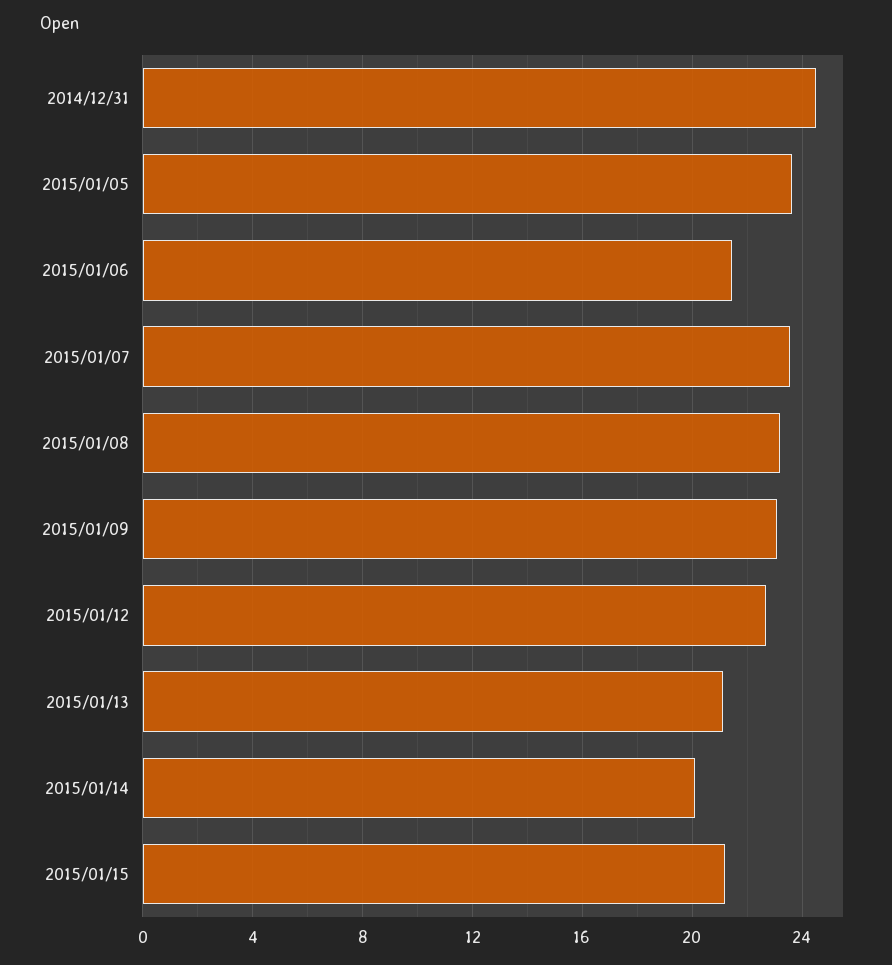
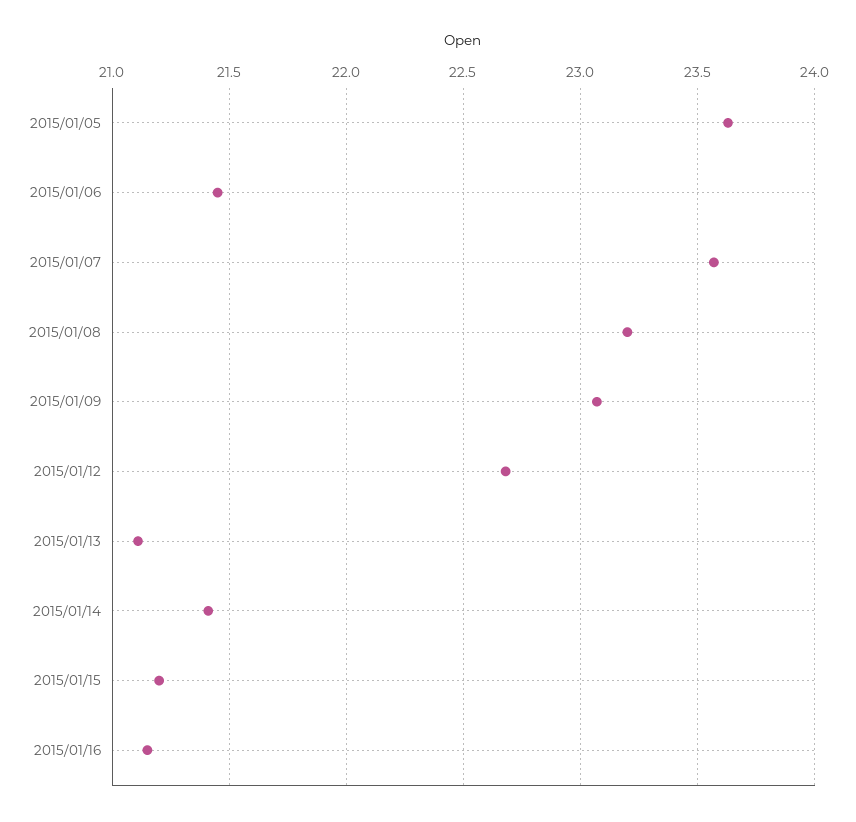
2014/12/31: 24.5 -> none
2015/01/14: 20 -> 21.4
2015/01/16: none -> 21.15

